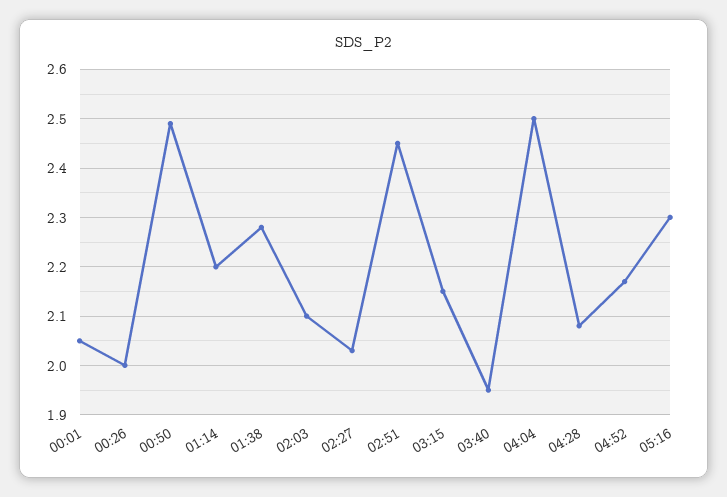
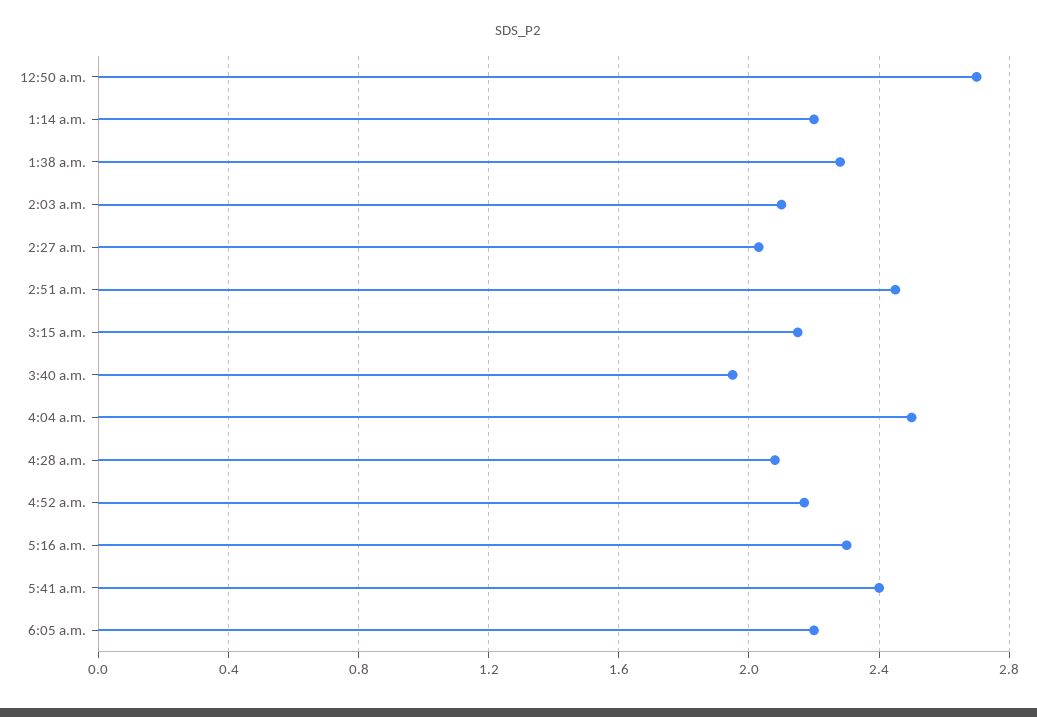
00:01: 2.05 -> none
00:26: 2 -> none
00:50: 2.5 -> 2.7
5:41 a.m.: none -> 2.4
6:05 a.m.: none -> 2.2

